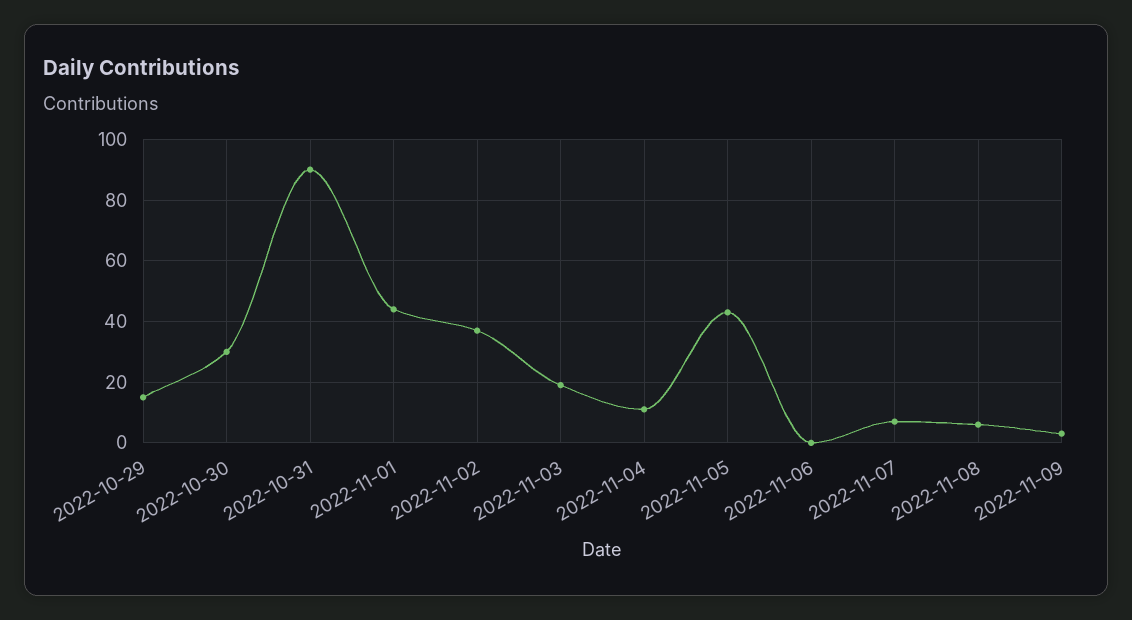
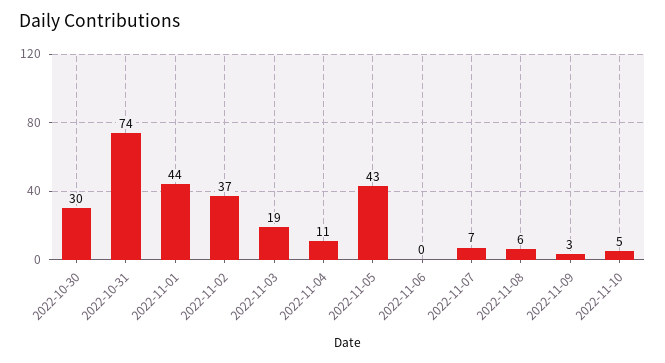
2022-10-29: 15 -> none
2022-10-31: 90 -> 74
2022-11-10: none -> 5

